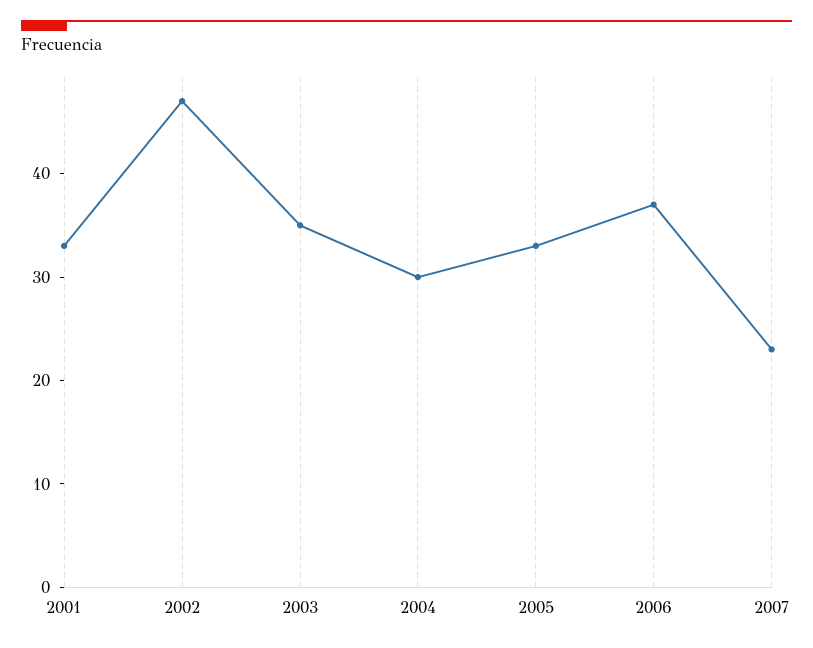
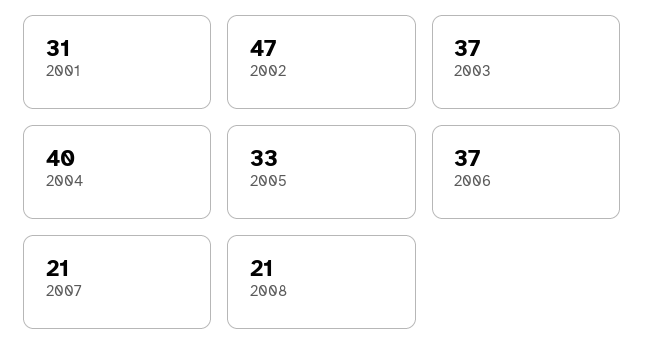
2001: 33 -> 31
2003: 35 -> 37
2004: 30 -> 40
2007: 23 -> 21
2008: none -> 21

